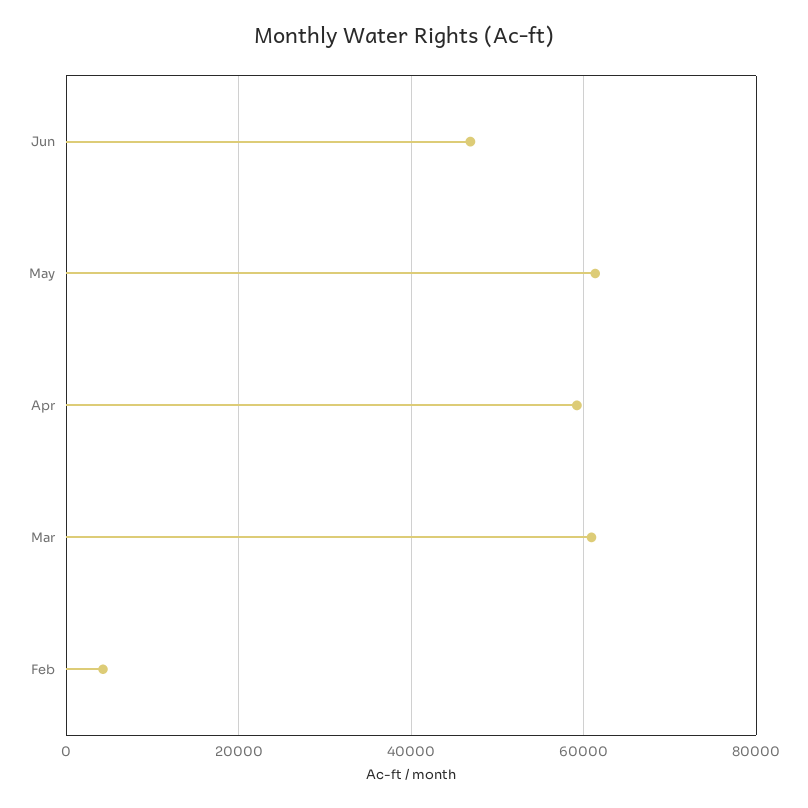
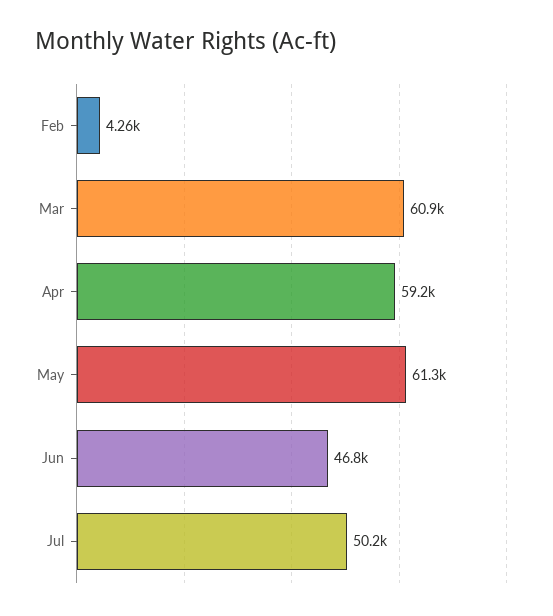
Jul: none -> 50200

